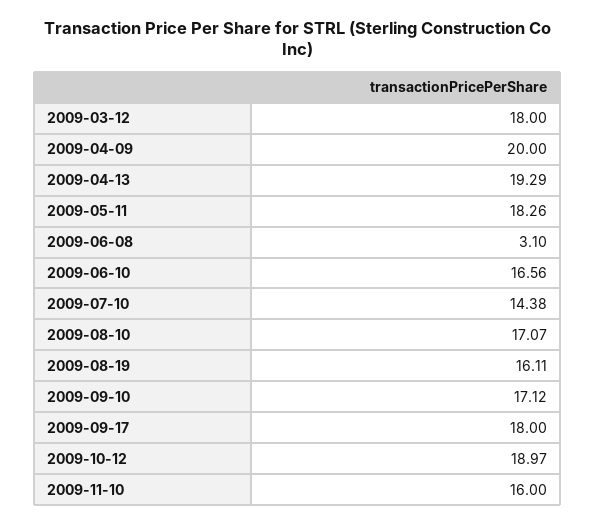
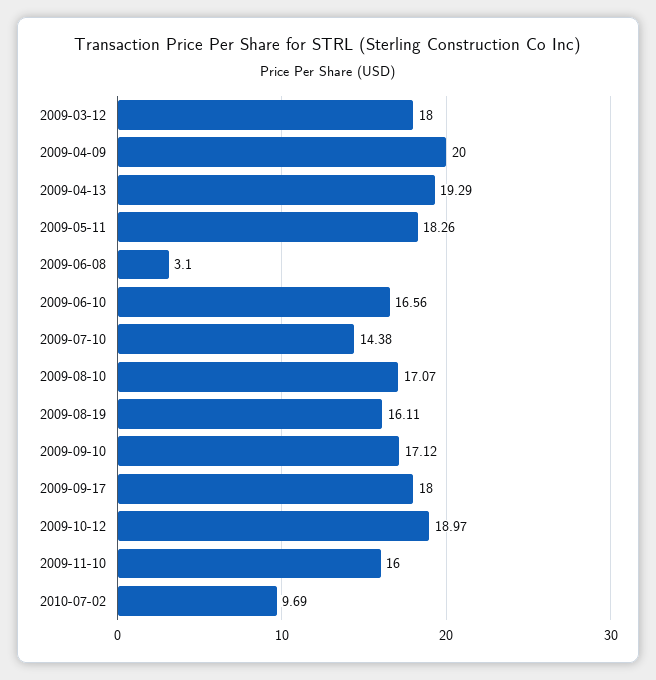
2010-07-02: none -> 9.69

